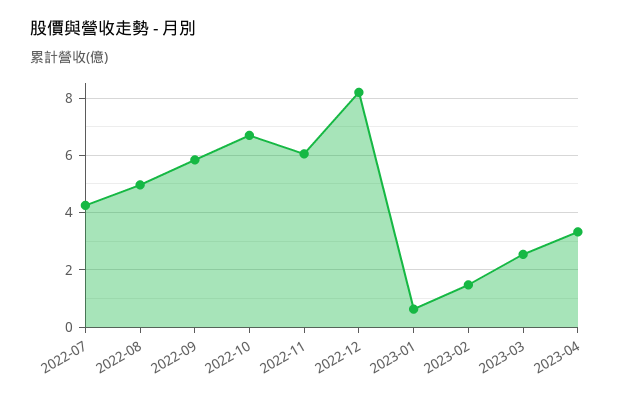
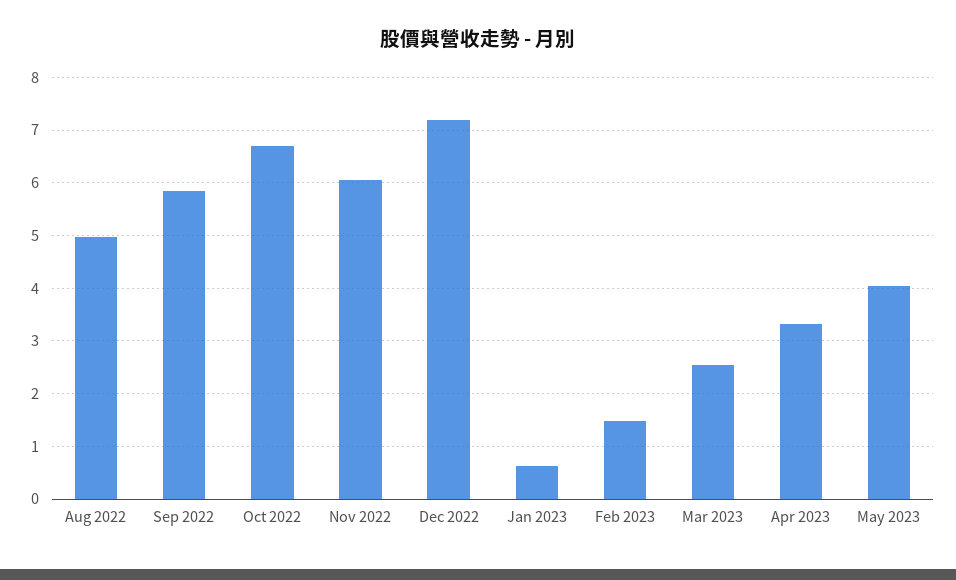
2022-07: 4.25 -> none
2022-12: 8.25 -> 7.2
May 2023: none -> 4

